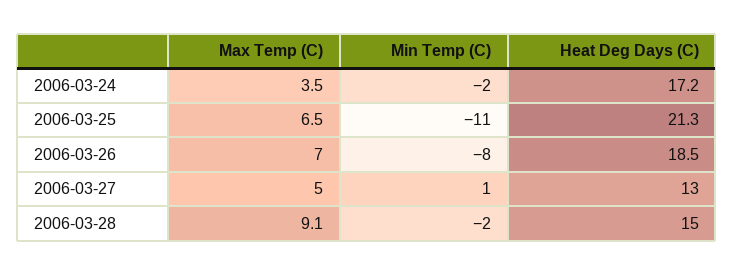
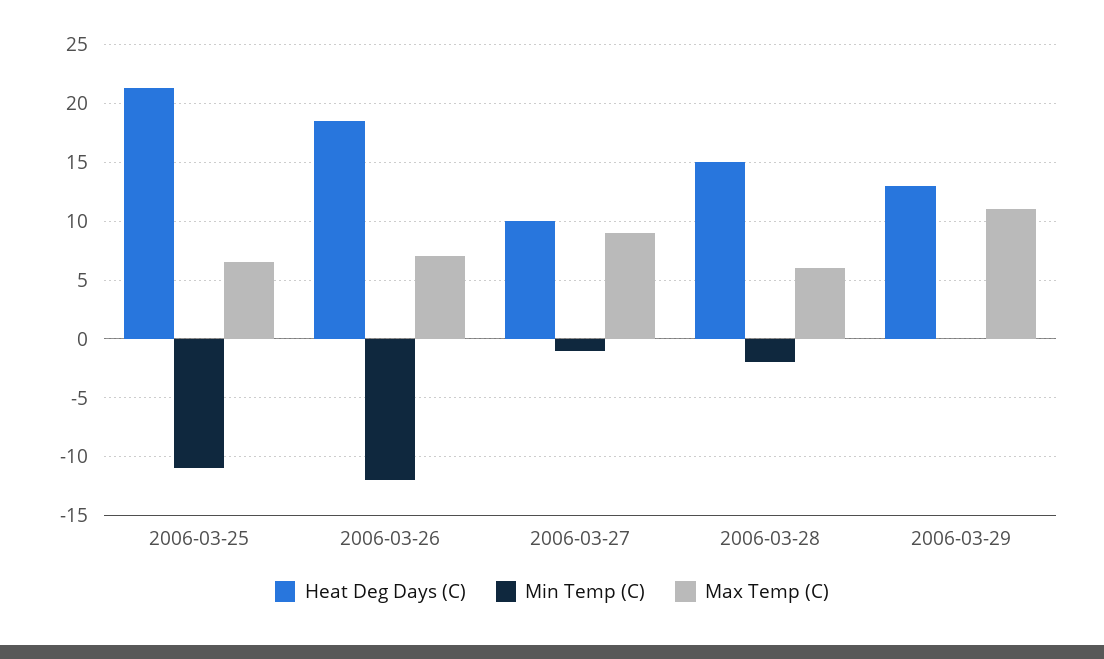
Max Temp (C), 2006-03-24: 3.5 -> none
Min Temp (C), 2006-03-24: -2 -> none
Heat Deg Days (C), 2006-03-24: 17.2 -> none
Min Temp (C), 2006-03-26: -8 -> -12
Max Temp (C), 2006-03-27: 5 -> 9
Min Temp (C), 2006-03-27: 1 -> -1
Heat Deg Days (C), 2006-03-27: 13 -> 10
Max Temp (C), 2006-03-28: 9.1 -> 6
Heat Deg Days (C), 2006-03-29: none -> 13
Min Temp (C), 2006-03-29: none -> 0
Max Temp (C), 2006-03-29: none -> 11

